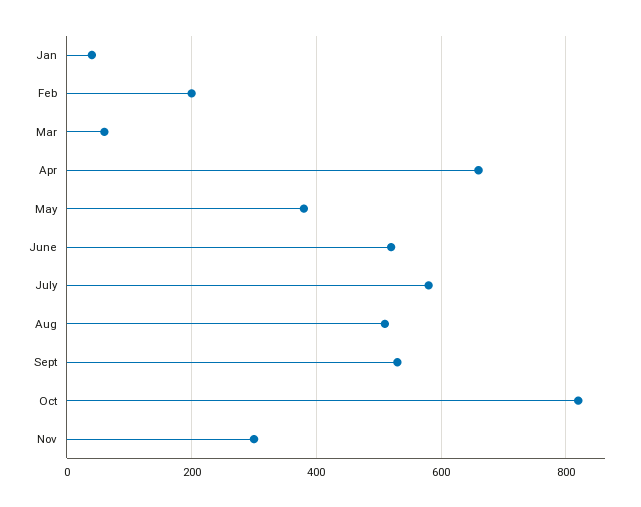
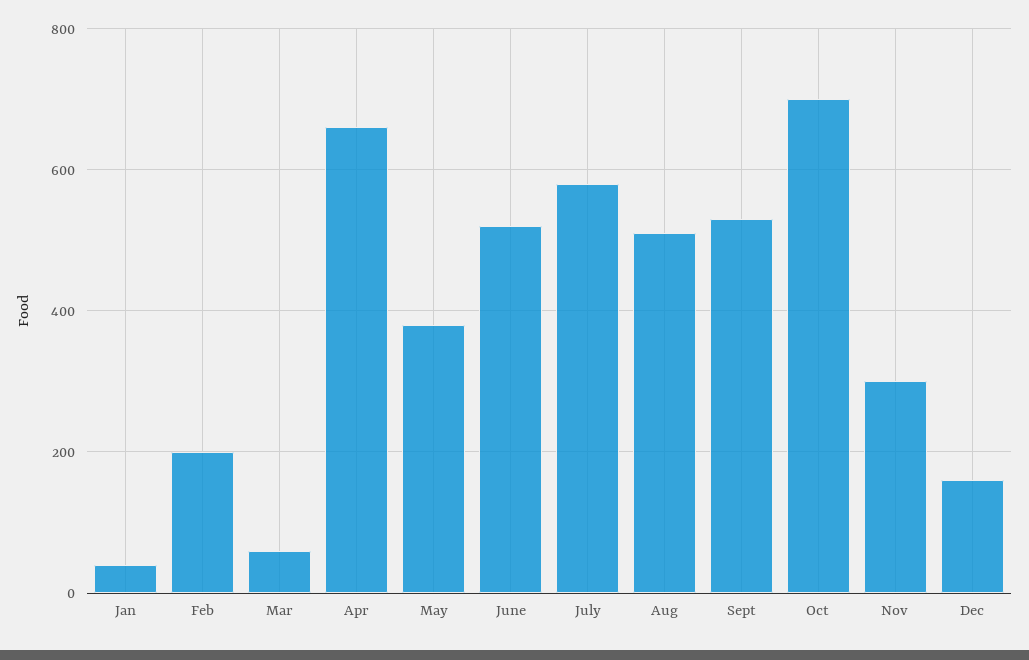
Oct: 820 -> 700
Dec: none -> 160

